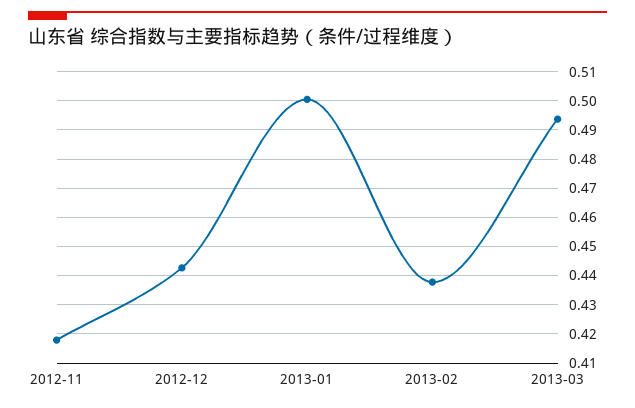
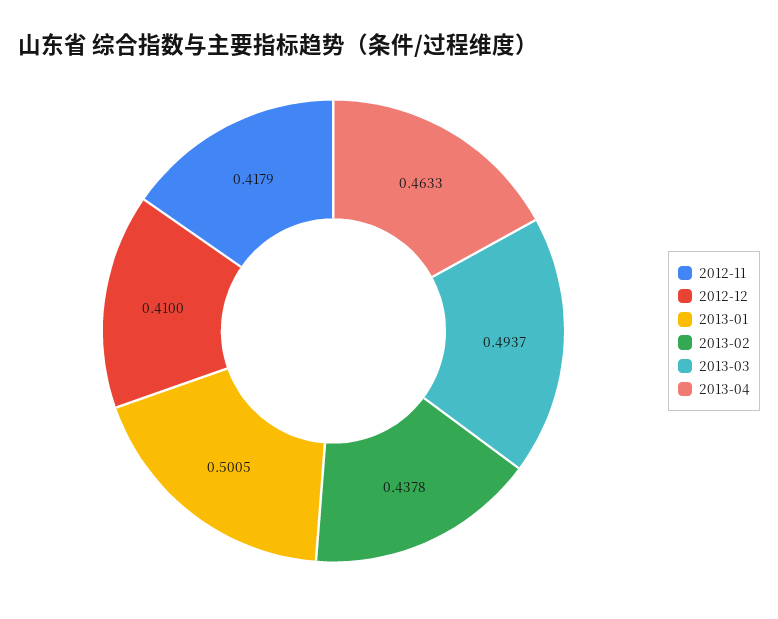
2012-12: 0.4425 -> 0.41
2013-04: none -> 0.4633

